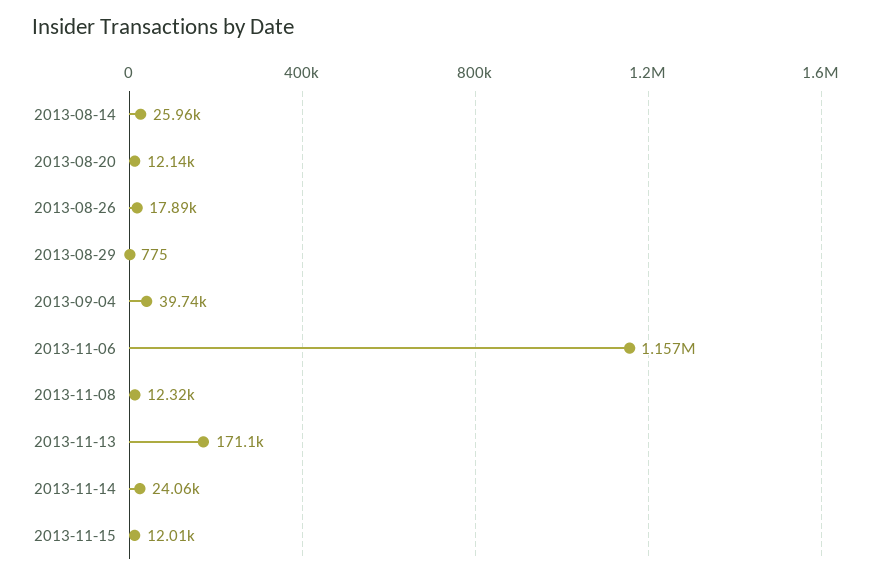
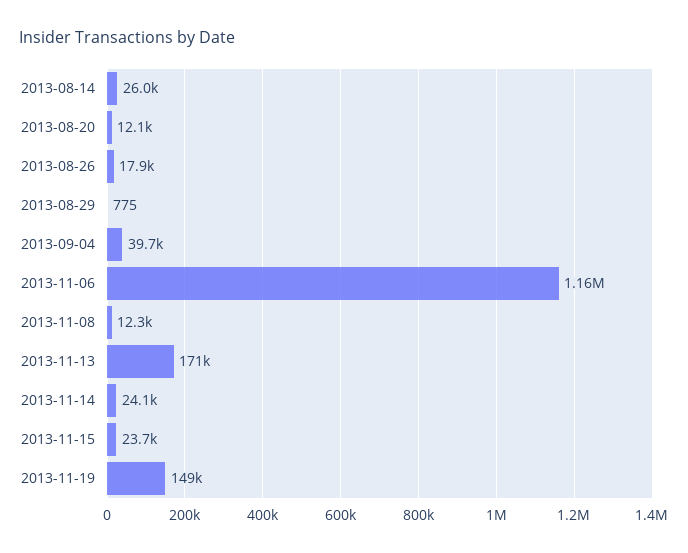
2013-11-15: 12010 -> 23700
2013-11-19: none -> 149000

